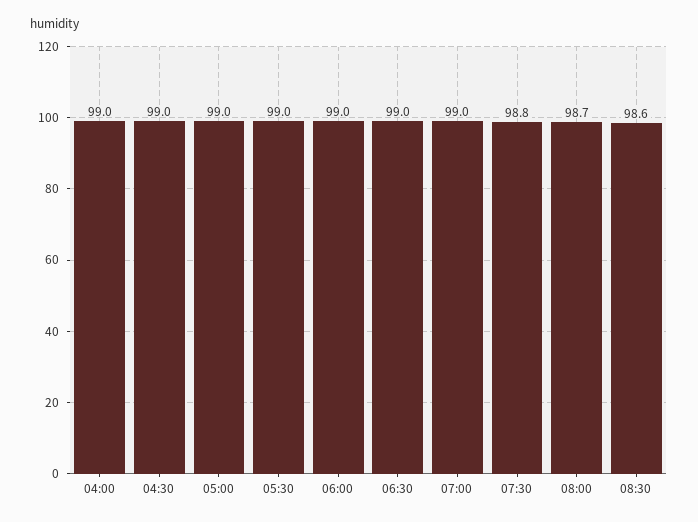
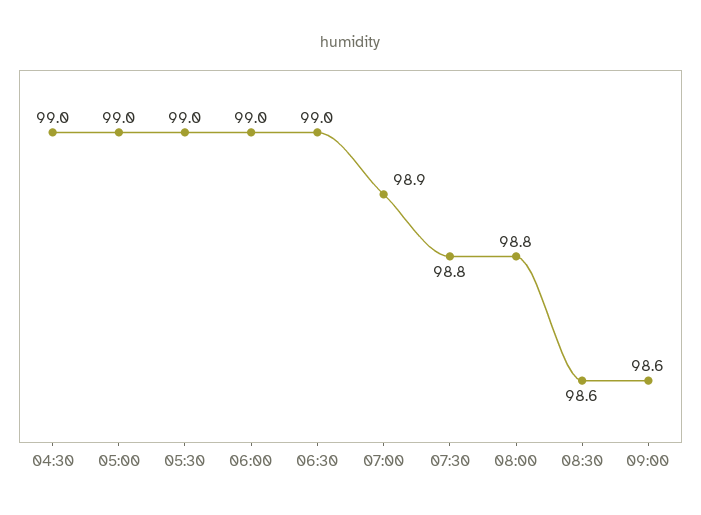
04:00: 99 -> none
07:00: 99 -> 98.9
08:00: 98.7 -> 98.8
09:00: none -> 98.6

